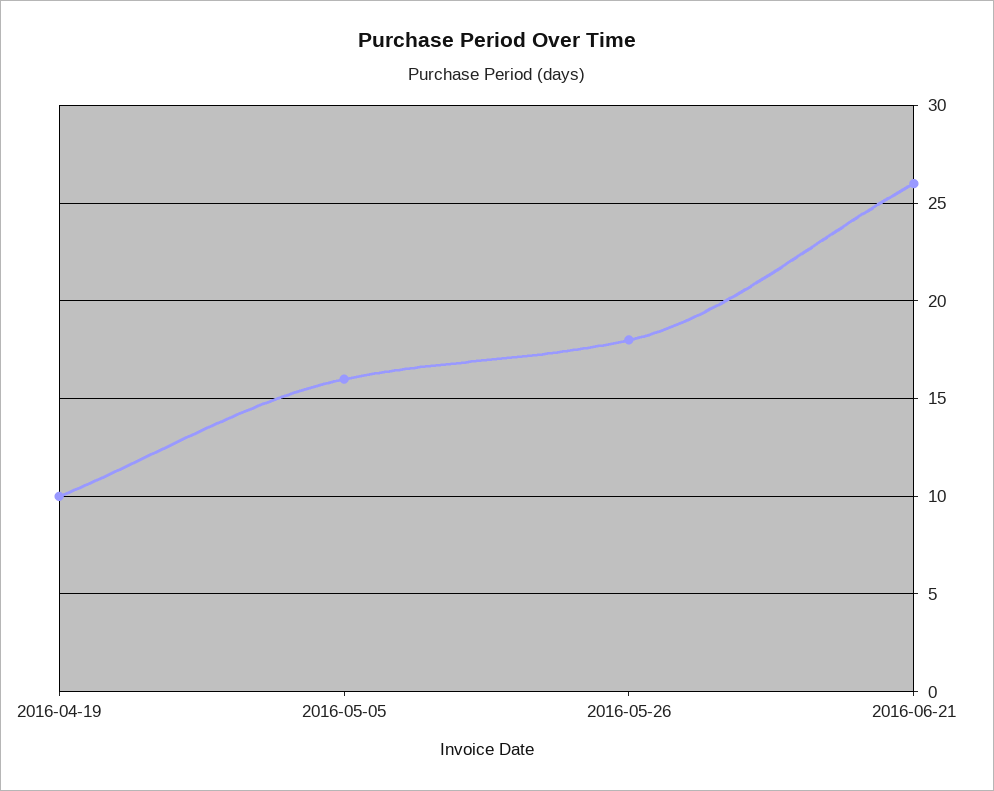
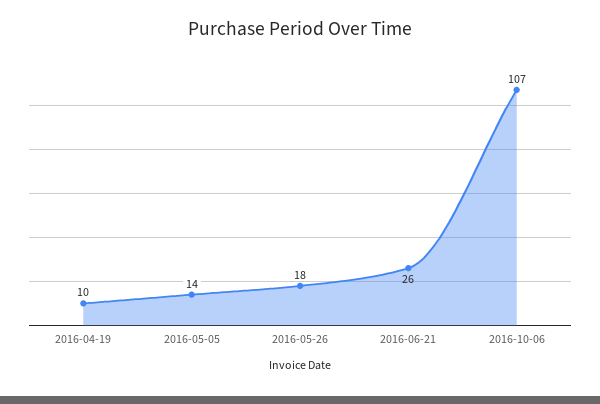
2016-05-05: 16 -> 14
2016-10-06: none -> 107

